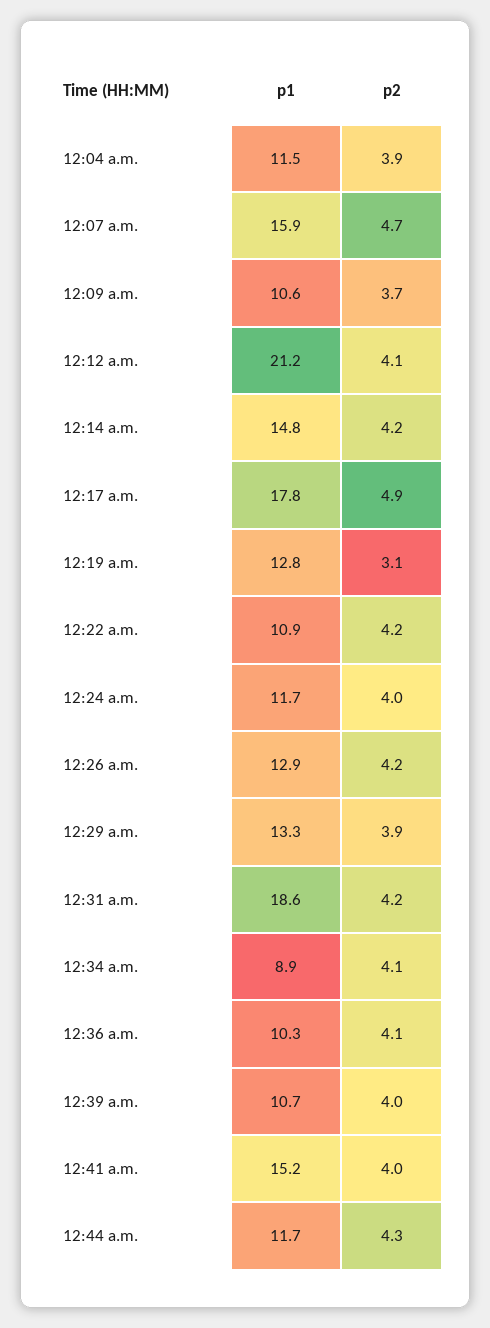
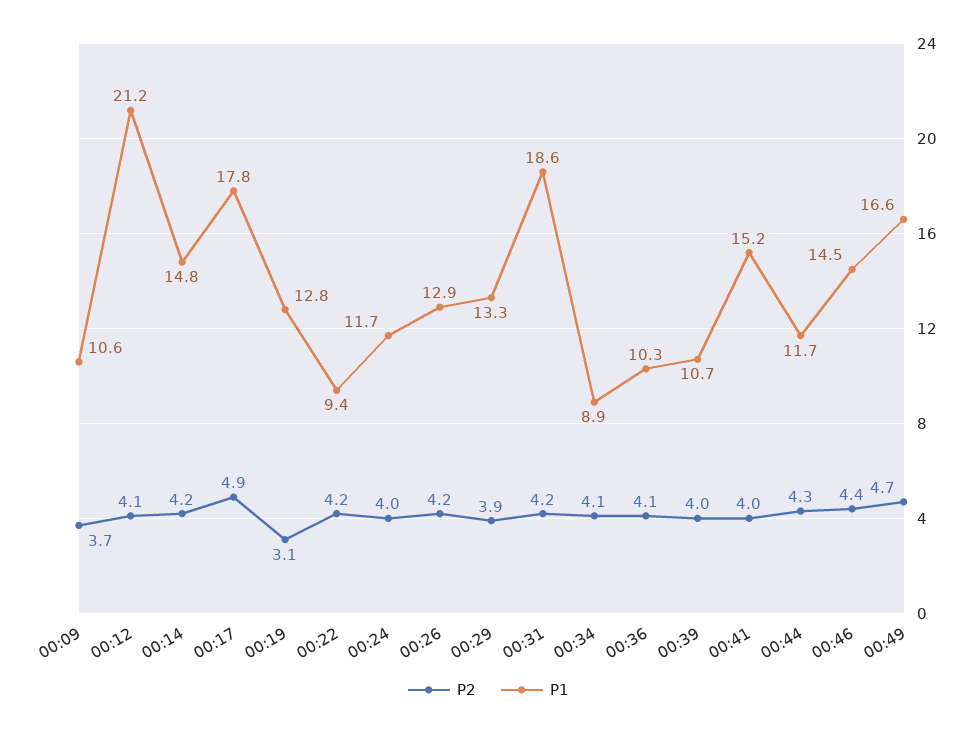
p1, 12:04 a.m.: 11.5 -> none
p2, 12:04 a.m.: 3.9 -> none
p1, 12:07 a.m.: 15.9 -> none
p2, 12:07 a.m.: 4.7 -> none
p1, 12:22 a.m.: 10.9 -> 9.4
p2, 00:46: none -> 4.4
p1, 00:46: none -> 14.5
p2, 00:49: none -> 4.7
p1, 00:49: none -> 16.6

